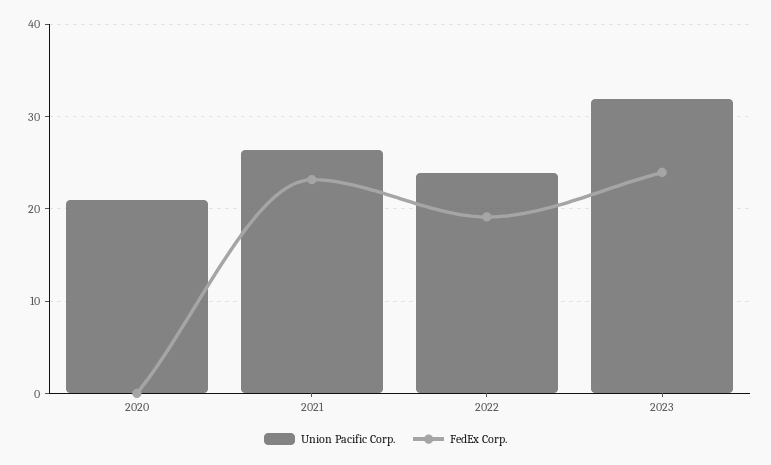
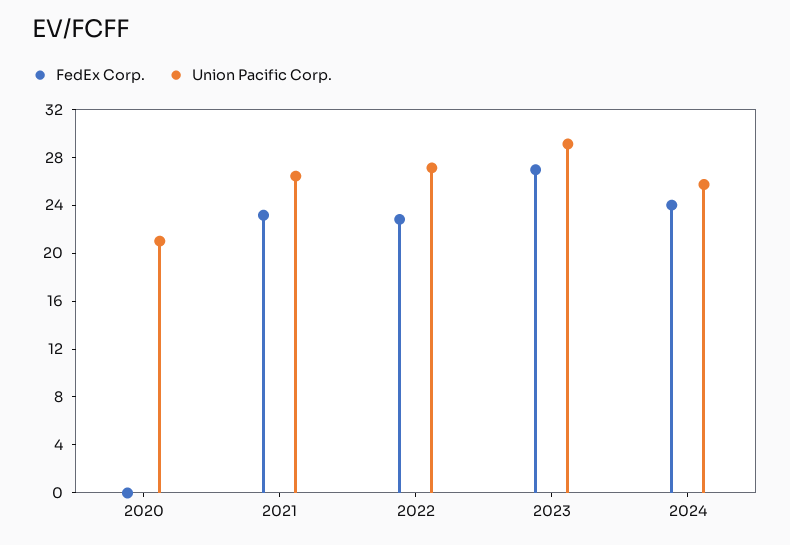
Union Pacific Corp., 2022: 24 -> 27
FedEx Corp., 2022: 19 -> 23
Union Pacific Corp., 2023: 32 -> 29
FedEx Corp., 2023: 24 -> 27
FedEx Corp., 2024: none -> 24
Union Pacific Corp., 2024: none -> 26

